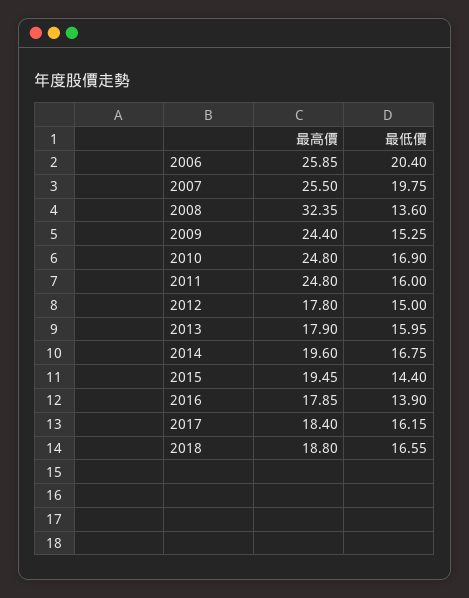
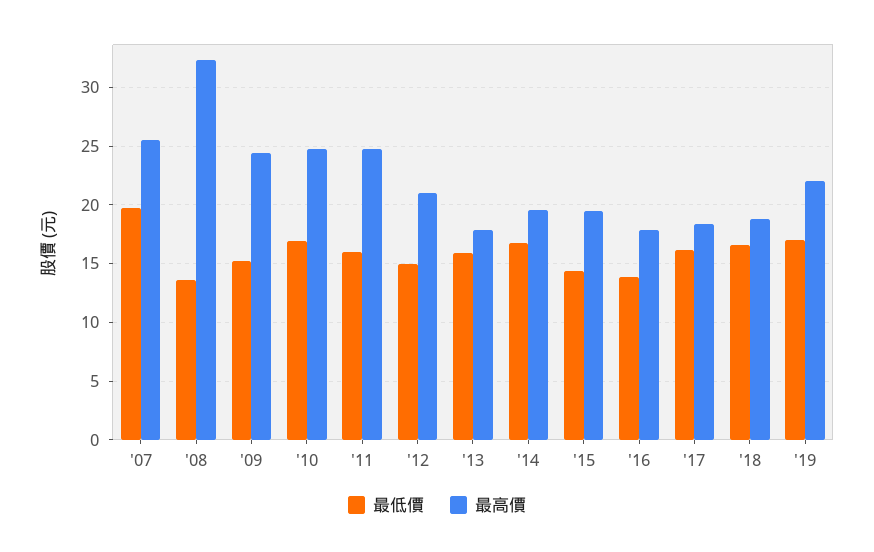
最高價, 2006: 25.85 -> none
最低價, 2006: 20.4 -> none
最高價, 2012: 17.8 -> 21
最低價, '19: none -> 17
最高價, '19: none -> 22

